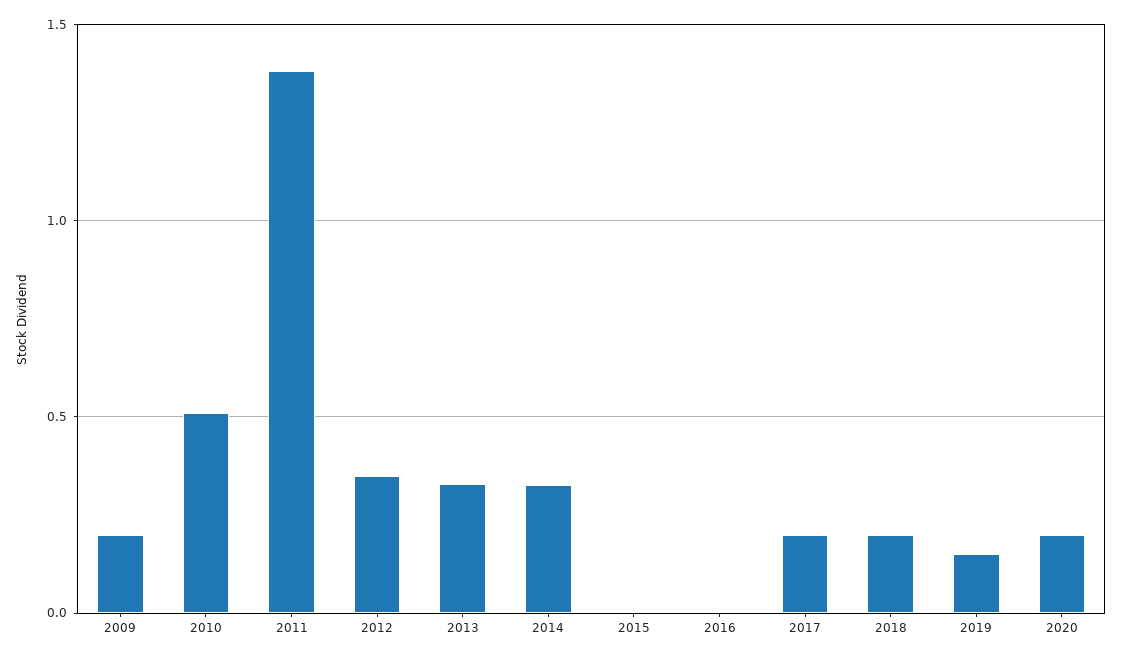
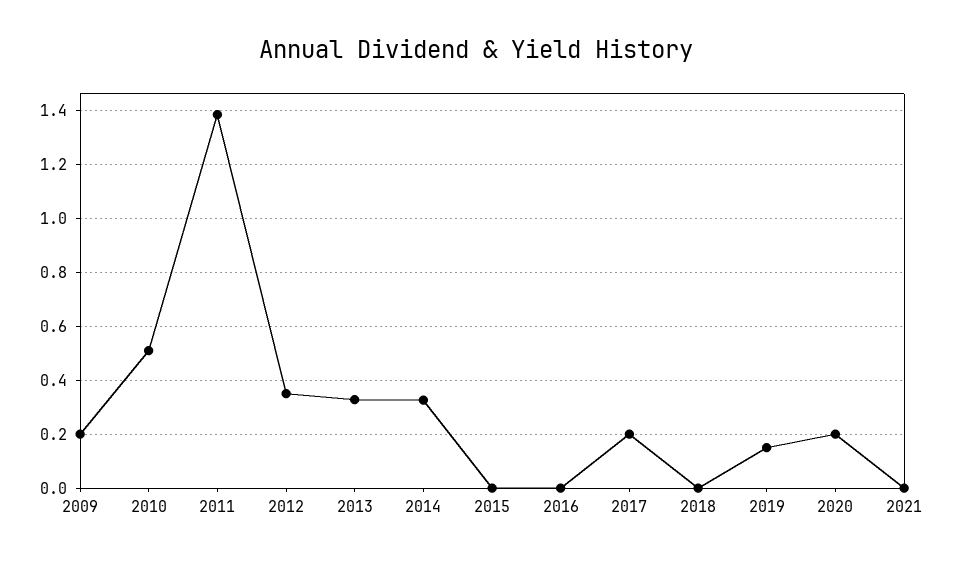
2018: 0.2 -> 0
2021: none -> 0

